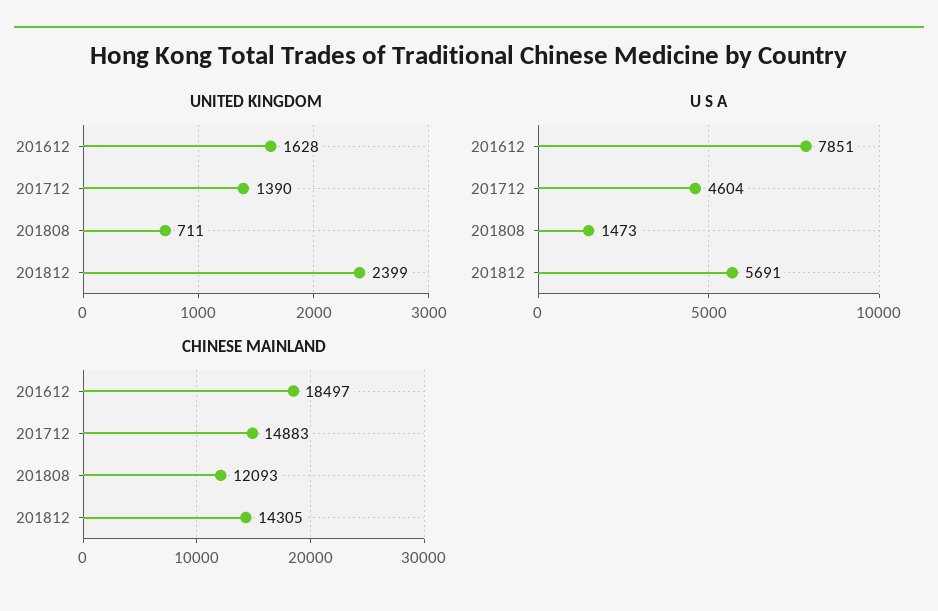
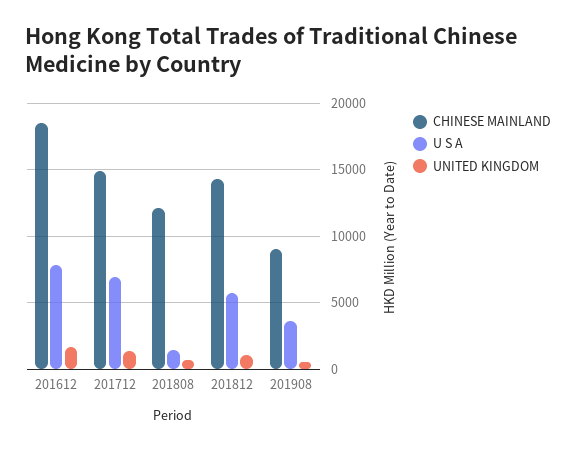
UNITED KINGDOM, 201812: 2399 -> 1000
U S A, 201712: 4604 -> 7000
CHINESE MAINLAND, 201908: none -> 9000
U S A, 201908: none -> 3500
UNITED KINGDOM, 201908: none -> 500

